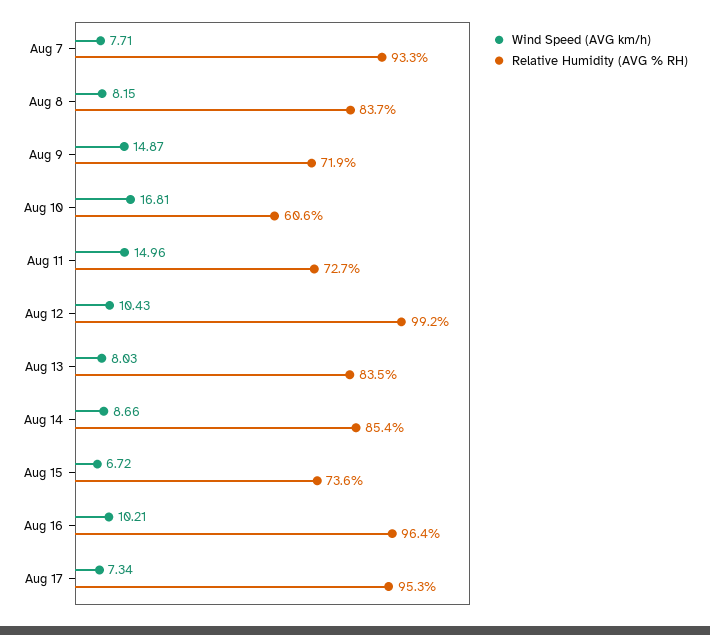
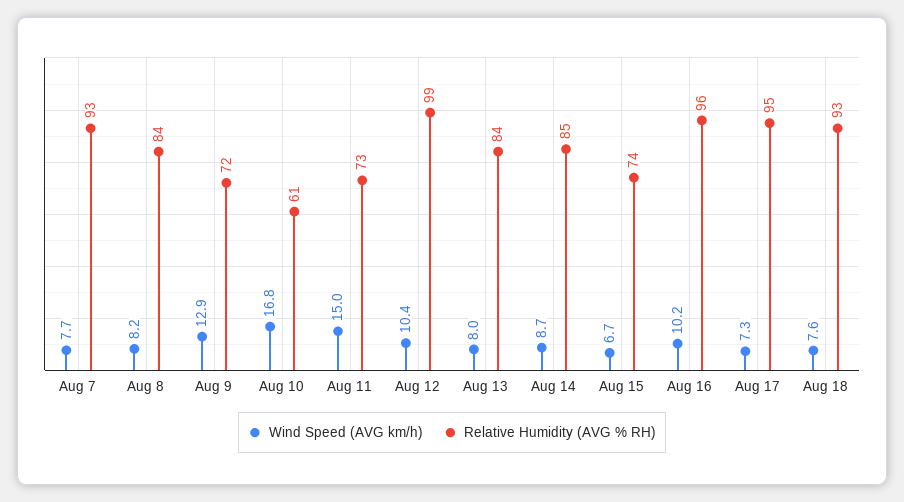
Wind Speed (AVG km/h), Aug 9: 14.87 -> 12.9
Wind Speed (AVG km/h), Aug 18: none -> 7.6
Relative Humidity (AVG % RH), Aug 18: none -> 93

